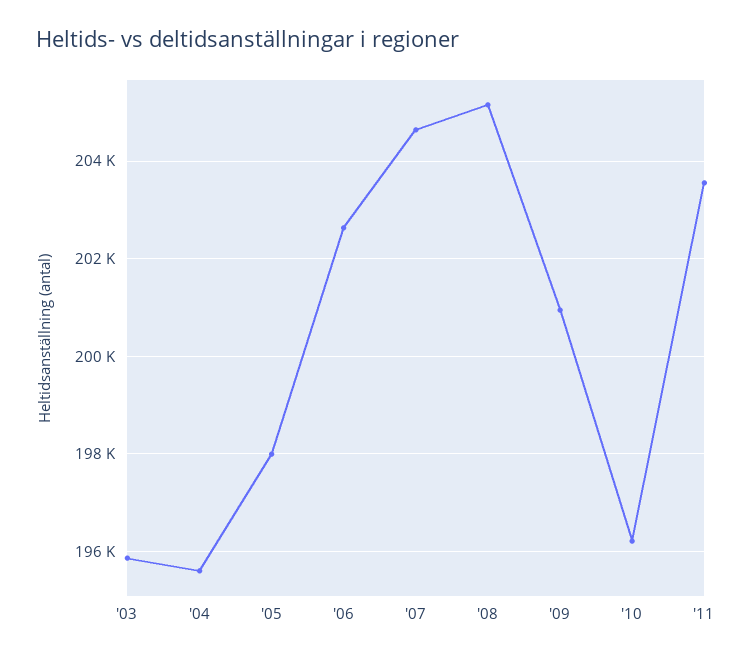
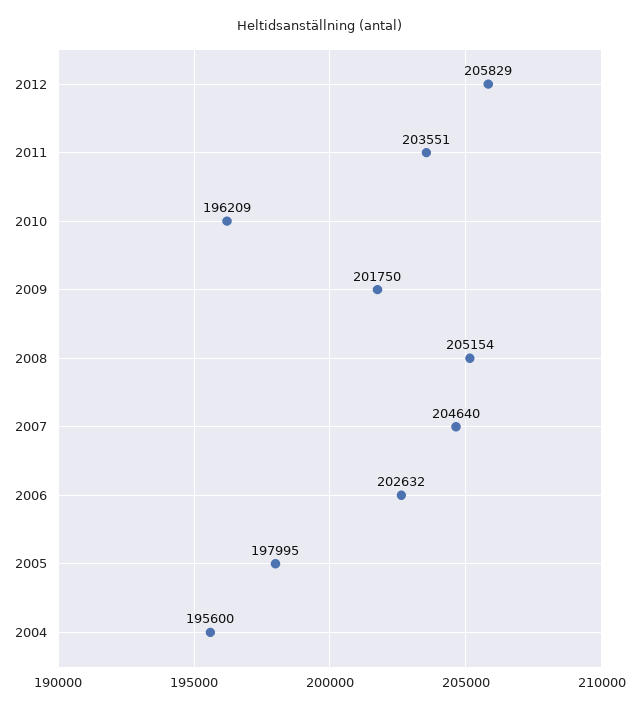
'03: 195800 -> none
'09: 201000 -> 201750
2012: none -> 205829

